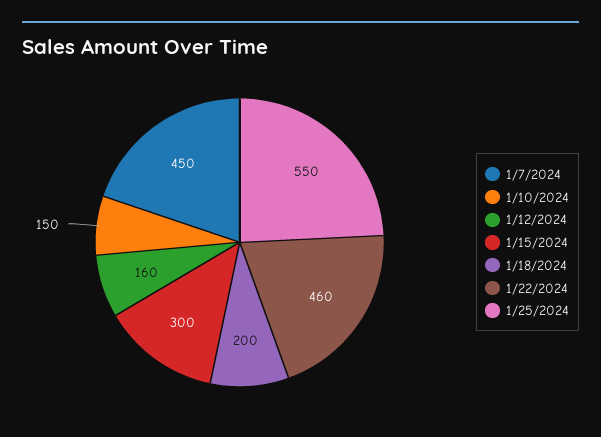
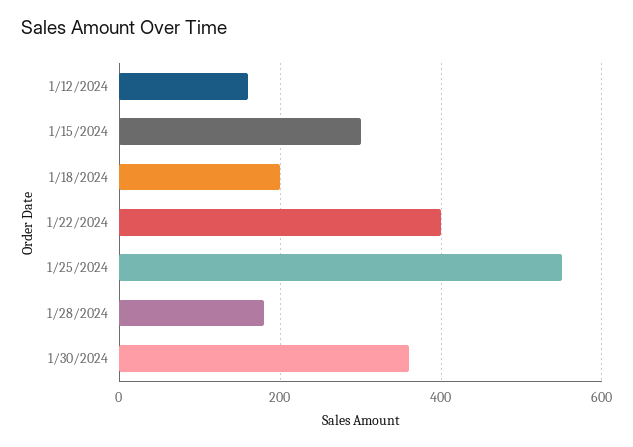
1/7/2024: 450 -> none
1/10/2024: 150 -> none
1/22/2024: 460 -> 400
1/28/2024: none -> 180
1/30/2024: none -> 360

